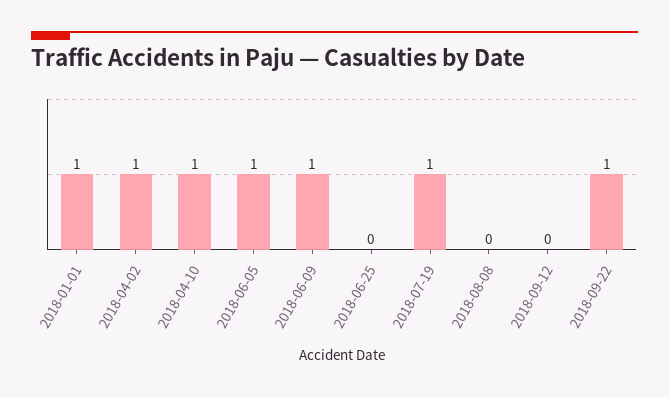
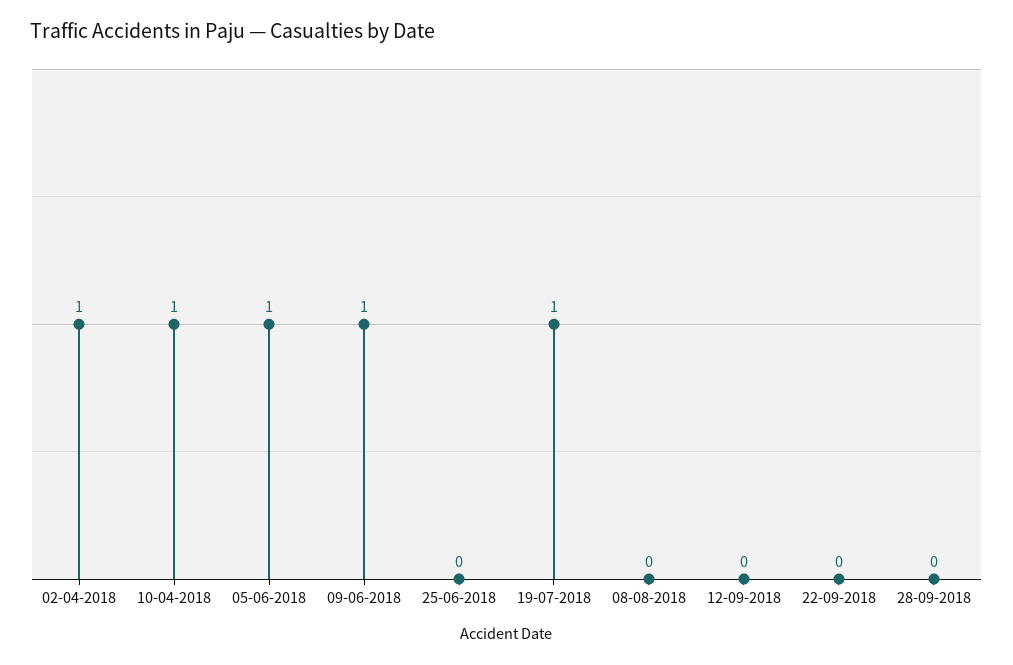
2018-01-01: 1 -> none
2018-09-22: 1 -> 0
28-09-2018: none -> 0

